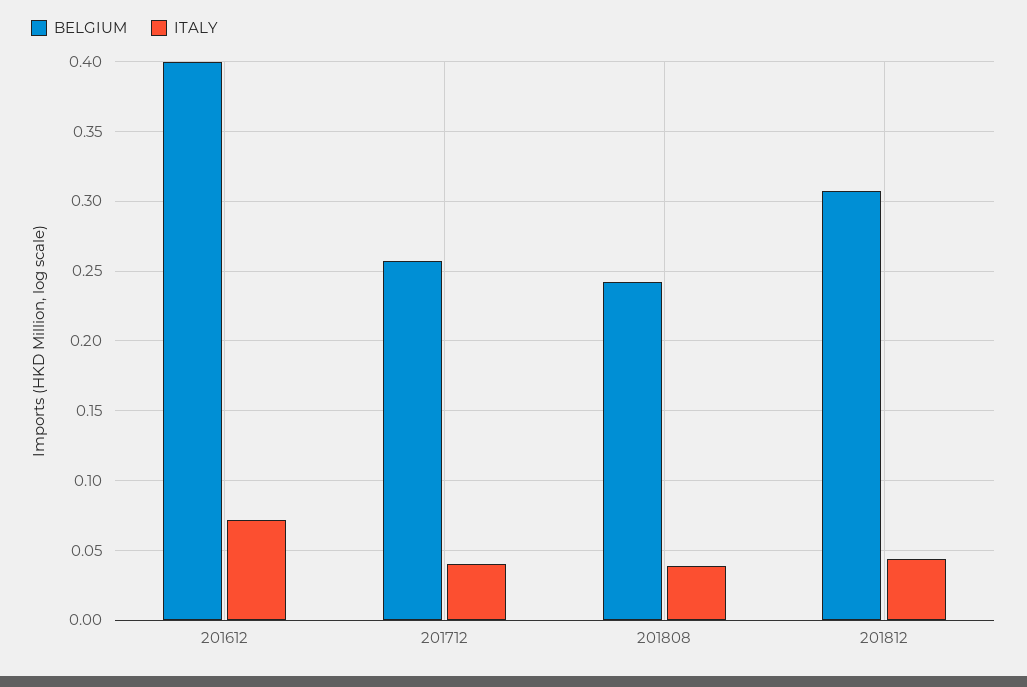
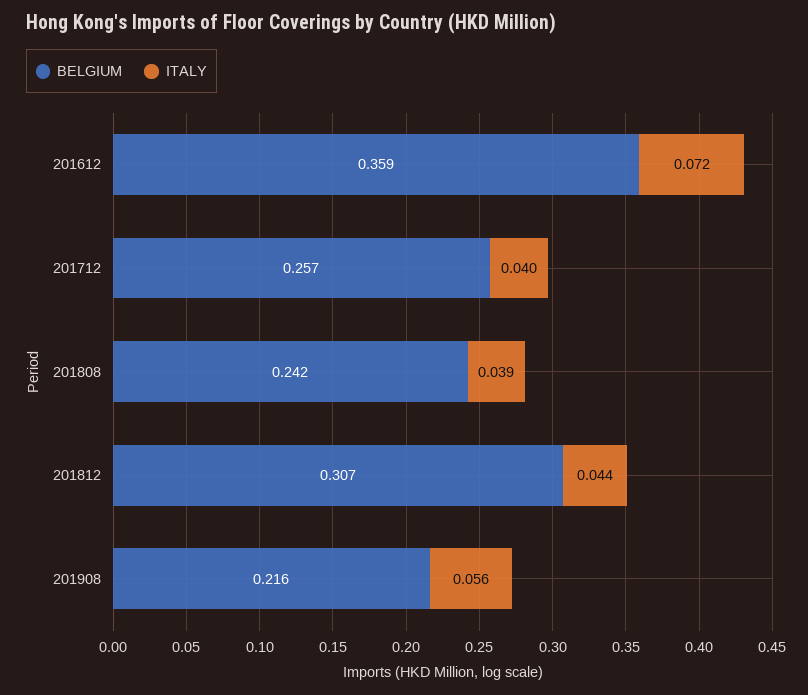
BELGIUM, 201612: 0.4 -> 0.359
BELGIUM, 201908: none -> 0.216
ITALY, 201908: none -> 0.056

